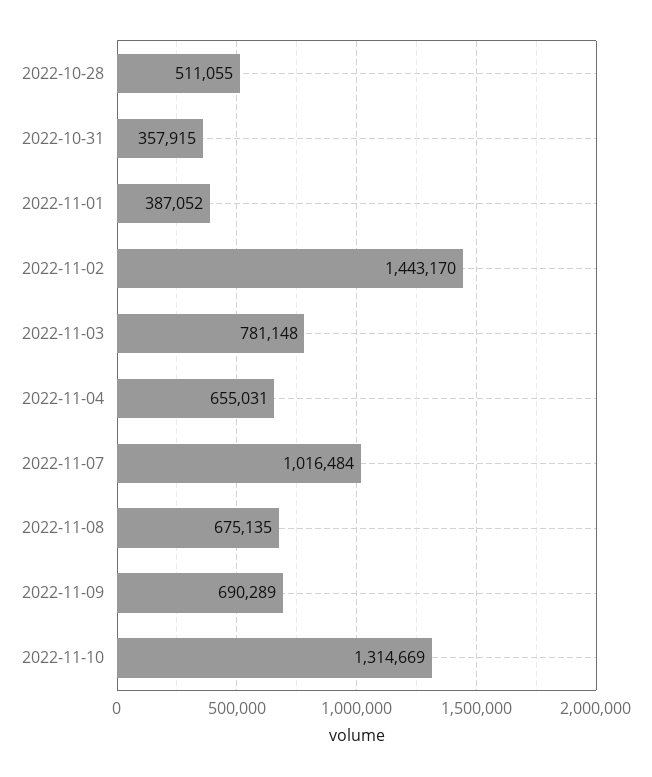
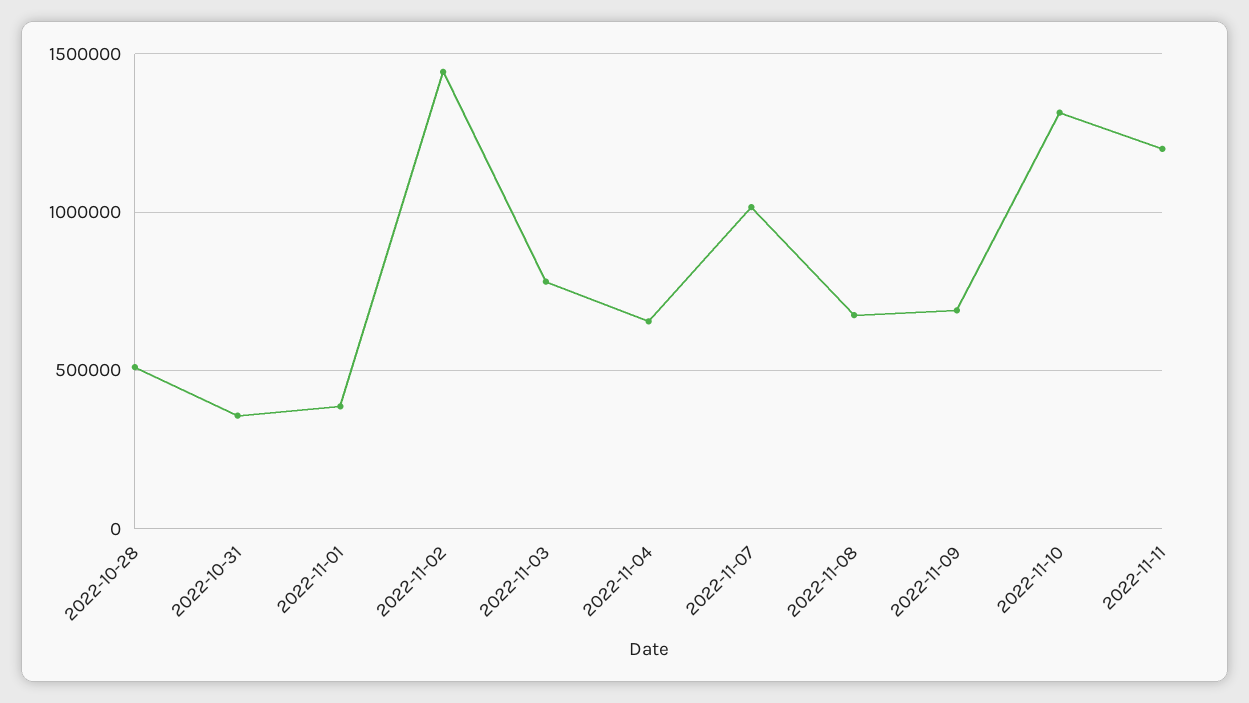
2022-11-11: none -> 1200000

